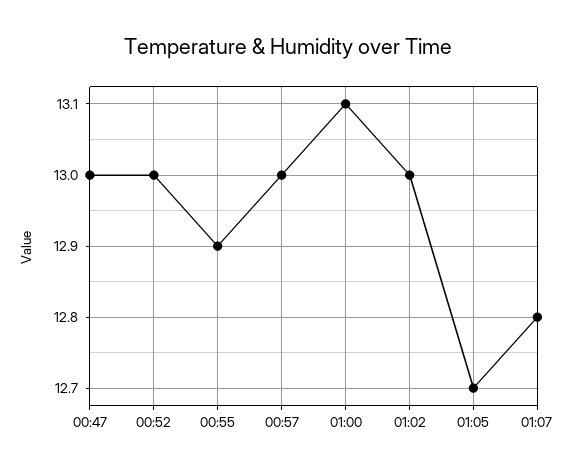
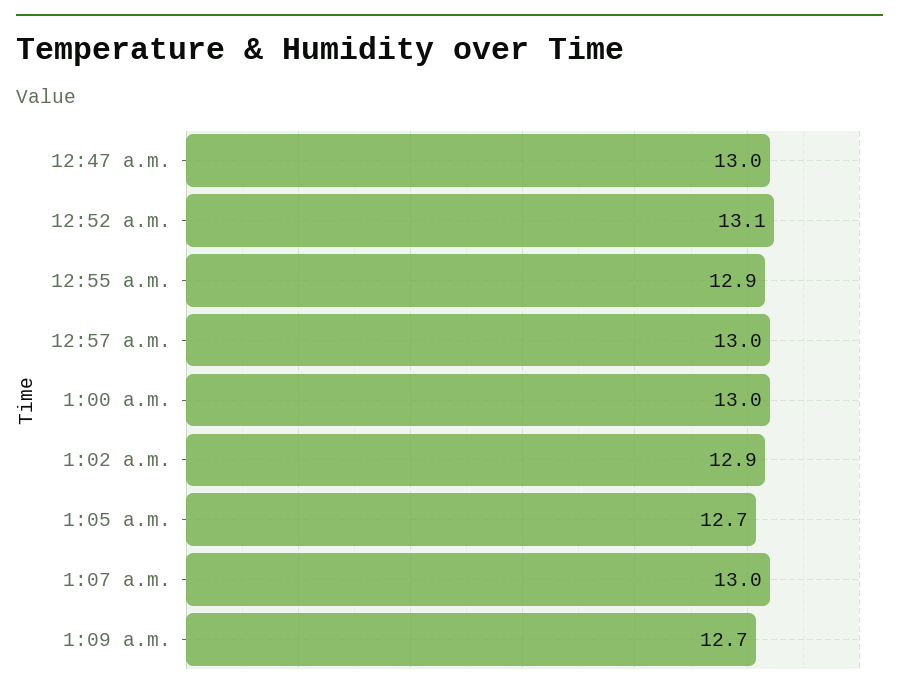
00:52: 13 -> 13.1
01:00: 13.1 -> 13
01:02: 13 -> 12.9
01:07: 12.8 -> 13
1:09 a.m.: none -> 12.7

